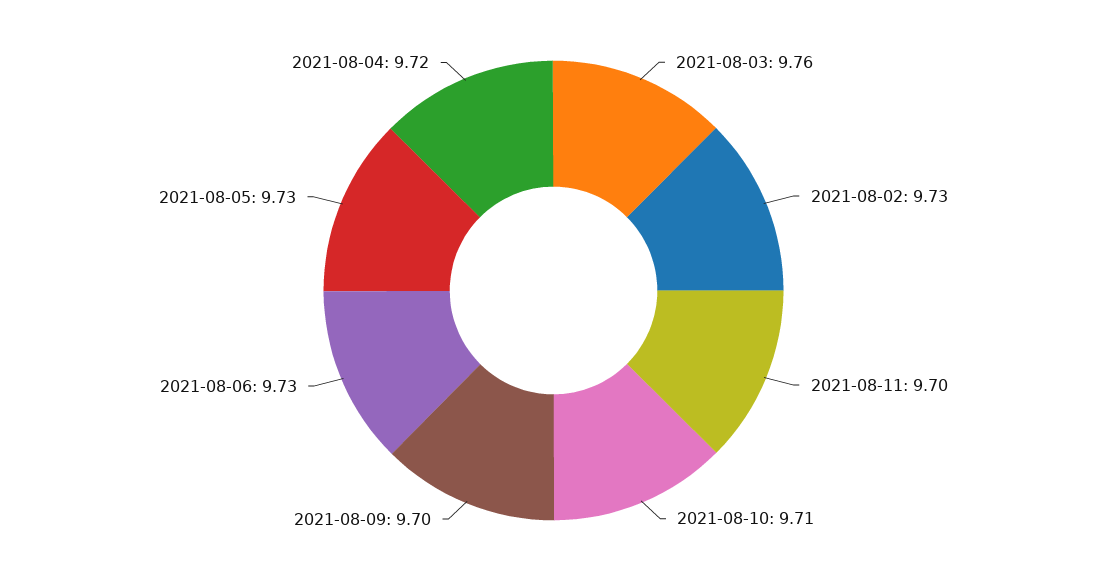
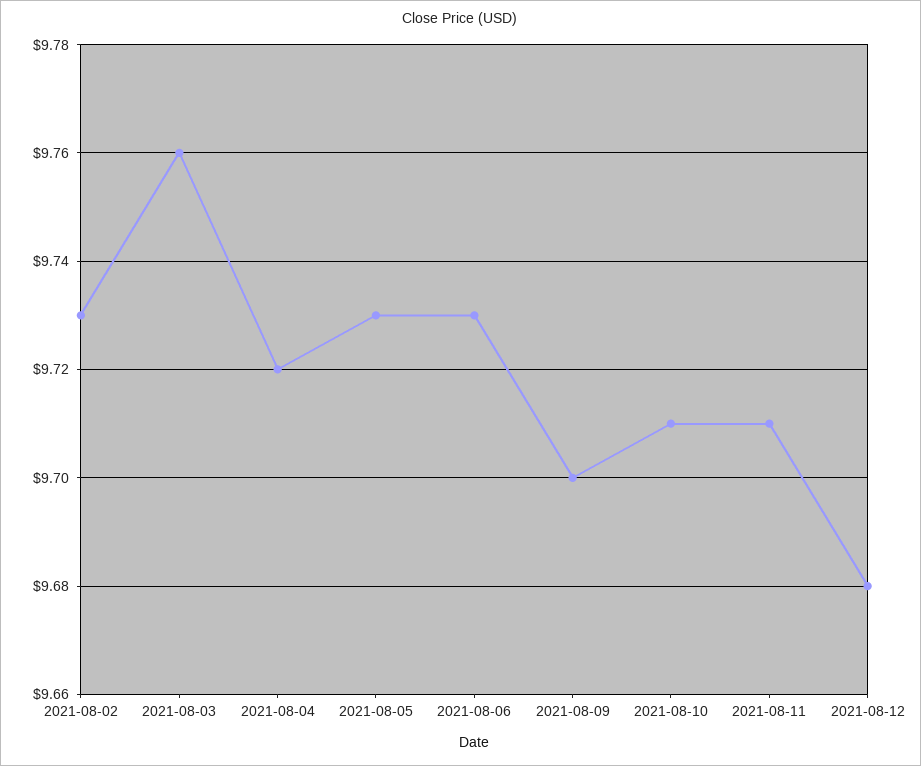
2021-08-11: 9.7 -> 9.71
2021-08-12: none -> 9.68

